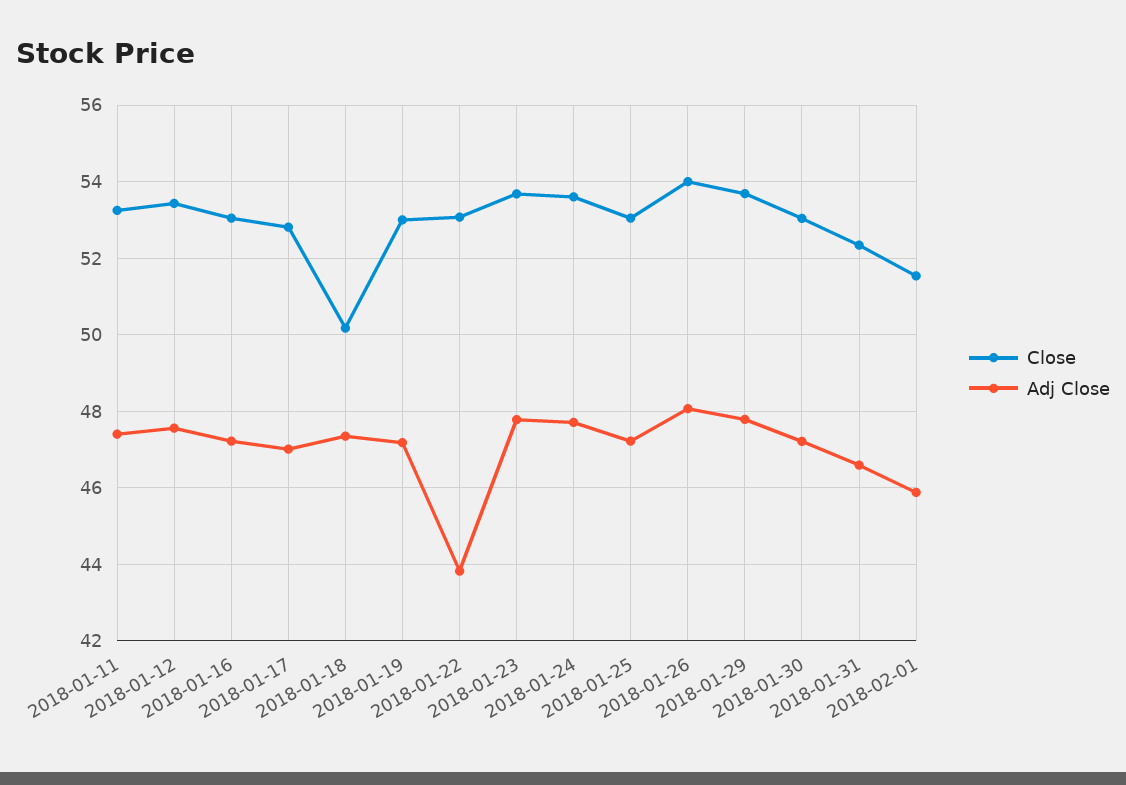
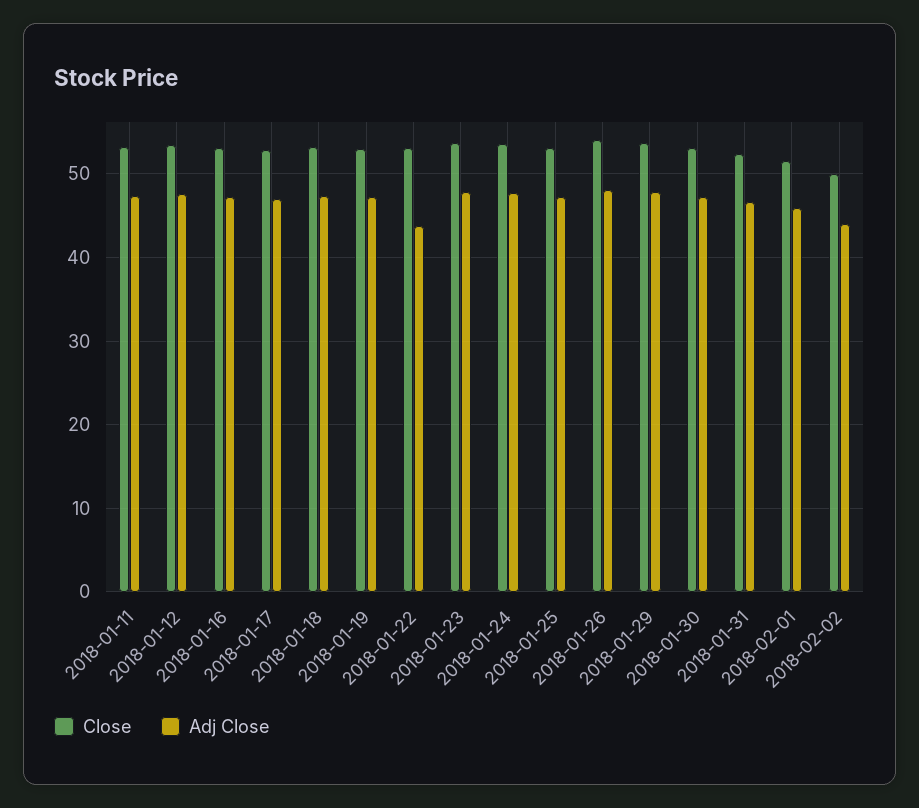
Close, 2018-01-18: 50.2 -> 53
Close, 2018-02-02: none -> 50
Adj Close, 2018-02-02: none -> 44

